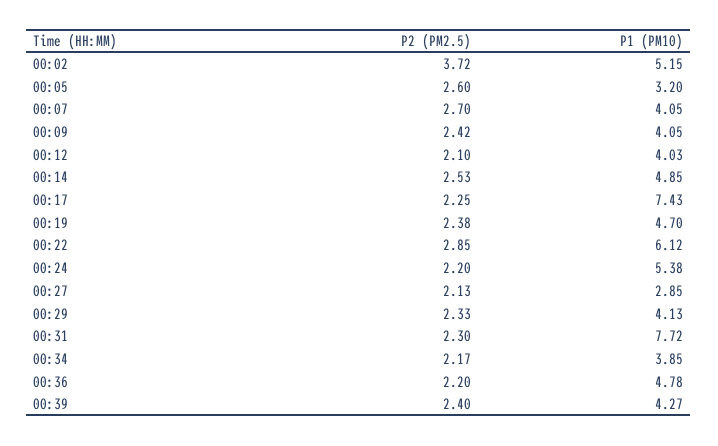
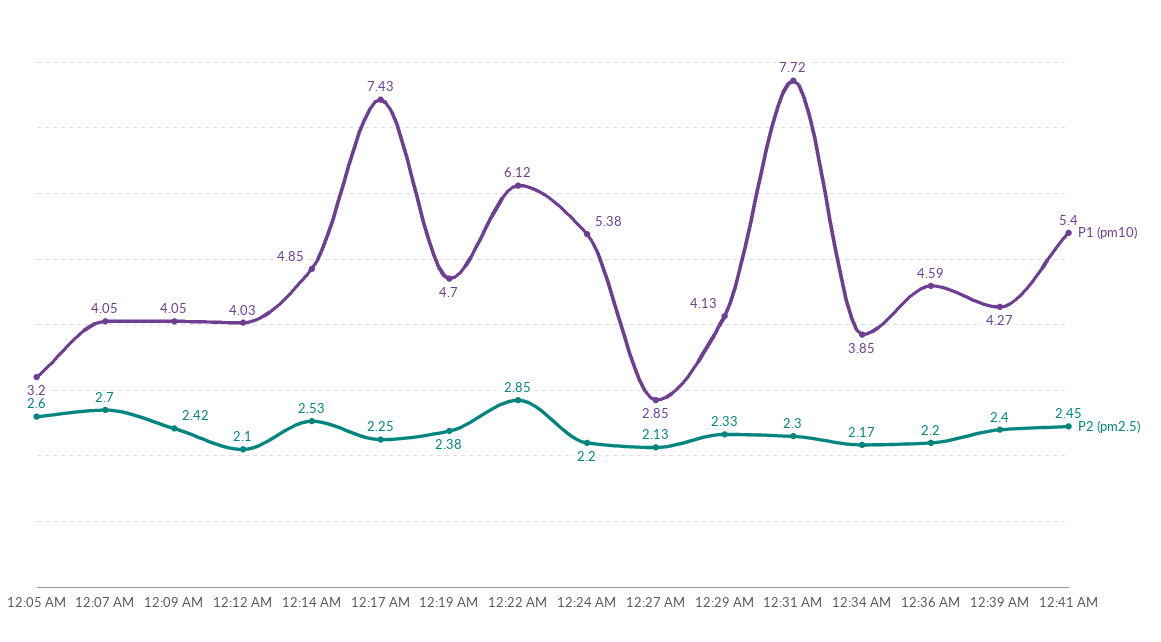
P2 (PM2.5), 00:02: 3.72 -> none
P1 (PM10), 00:02: 5.15 -> none
P1 (PM10), 00:36: 4.78 -> 4.59
P1 (PM10), 12:41 AM: none -> 5.4
P2 (PM2.5), 12:41 AM: none -> 2.45

